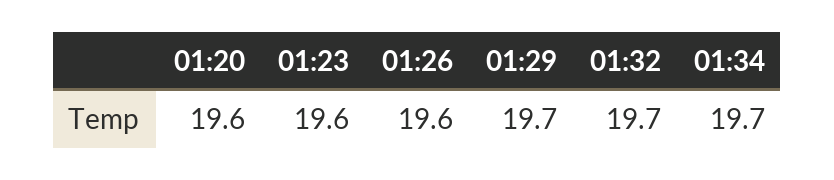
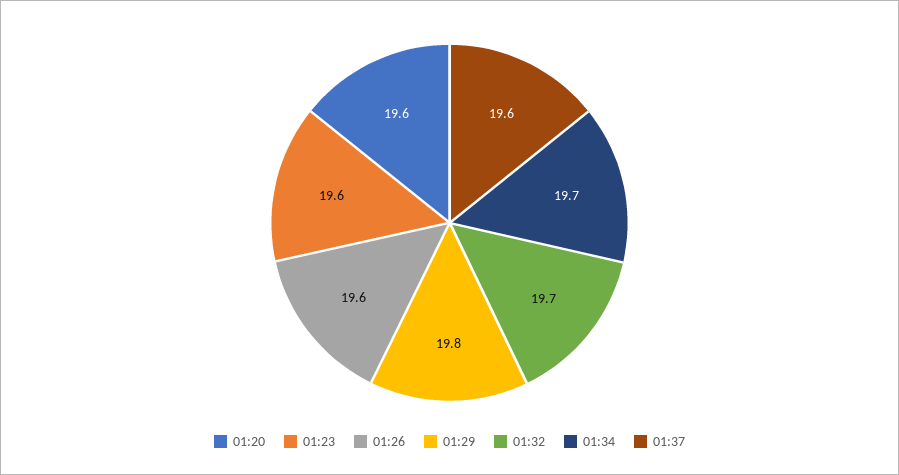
01:29: 19.7 -> 19.8
01:37: none -> 19.6

